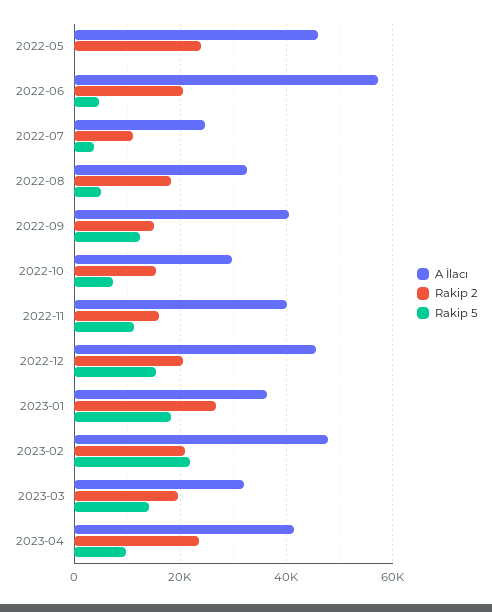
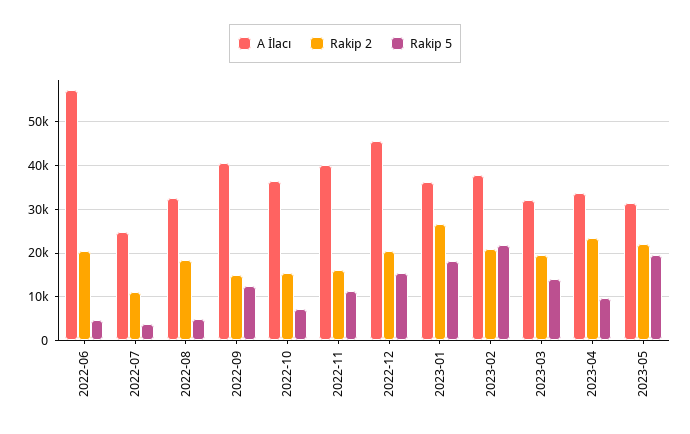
A İlacı, 2022-05: 46000 -> none
Rakip 2, 2022-05: 24000 -> none
Rakip 5, 2022-05: 0 -> none
A İlacı, 2022-10: 30000 -> 36000
A İlacı, 2023-02: 48000 -> 38000
A İlacı, 2023-04: 42000 -> 34000
A İlacı, 2023-05: none -> 32000
Rakip 2, 2023-05: none -> 22000
Rakip 5, 2023-05: none -> 20000

